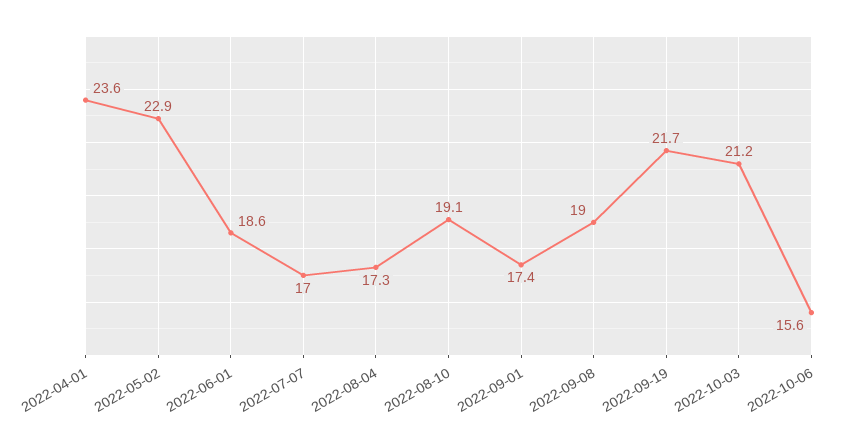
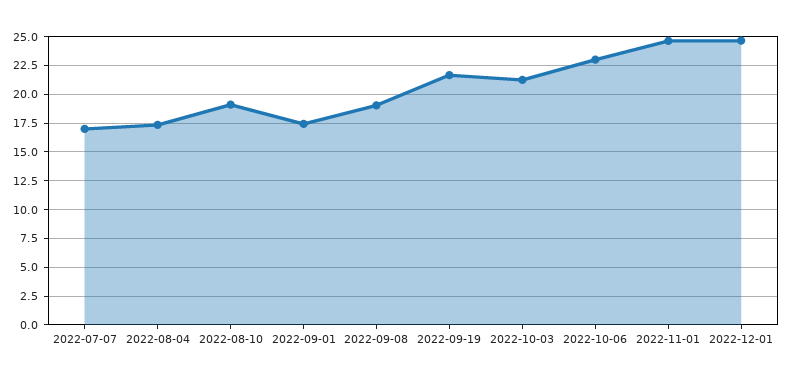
2022-04-01: 23.6 -> none
2022-05-02: 22.9 -> none
2022-06-01: 18.6 -> none
2022-10-06: 15.6 -> 22.5
2022-11-01: none -> 25
2022-12-01: none -> 25

